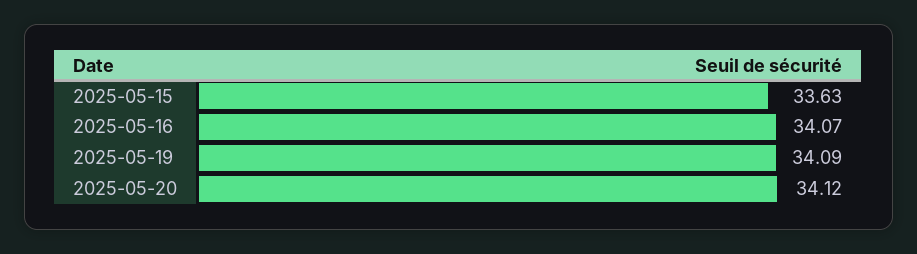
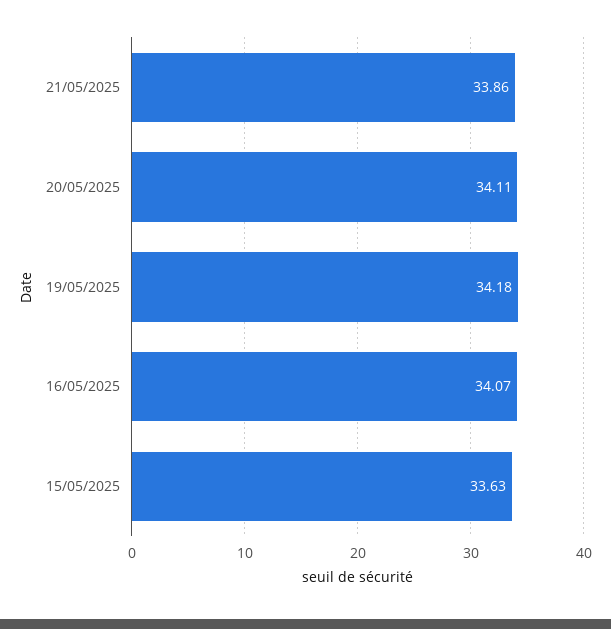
2025-05-19: 34.09 -> 34.18
2025-05-20: 34.12 -> 34.11
21/05/2025: none -> 33.86

